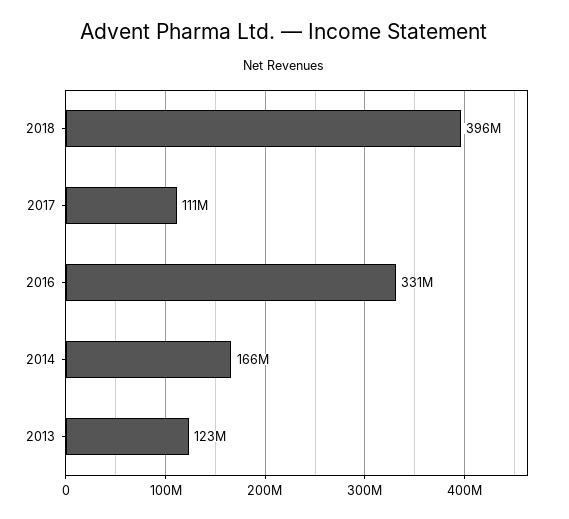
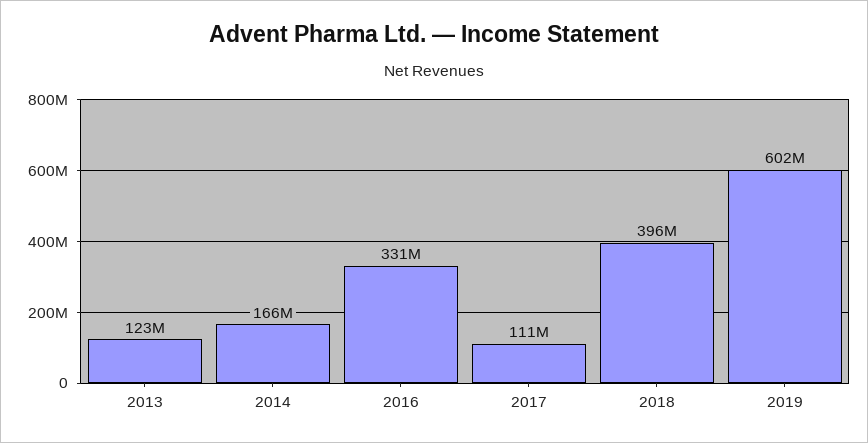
2019: none -> 602000000

